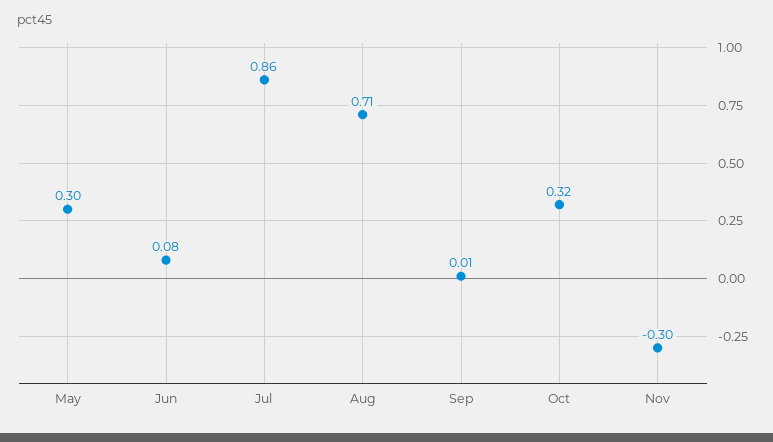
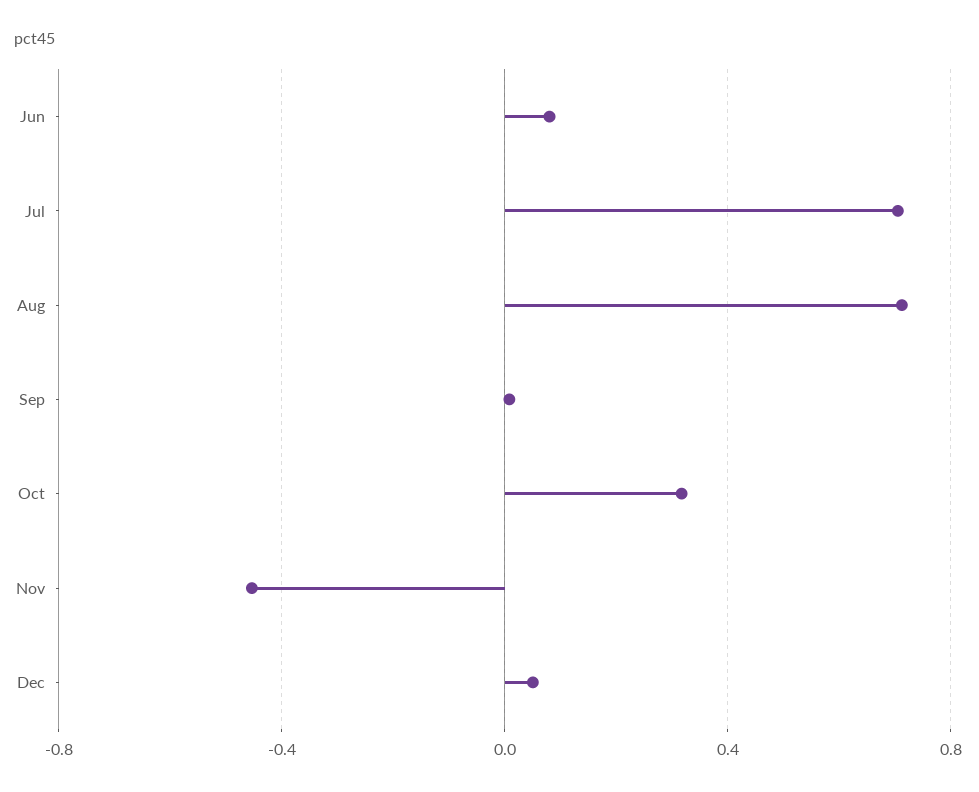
May: 0.3 -> none
Jul: 0.86 -> 0.7
Nov: -0.3 -> -0.45
Dec: none -> 0.05

